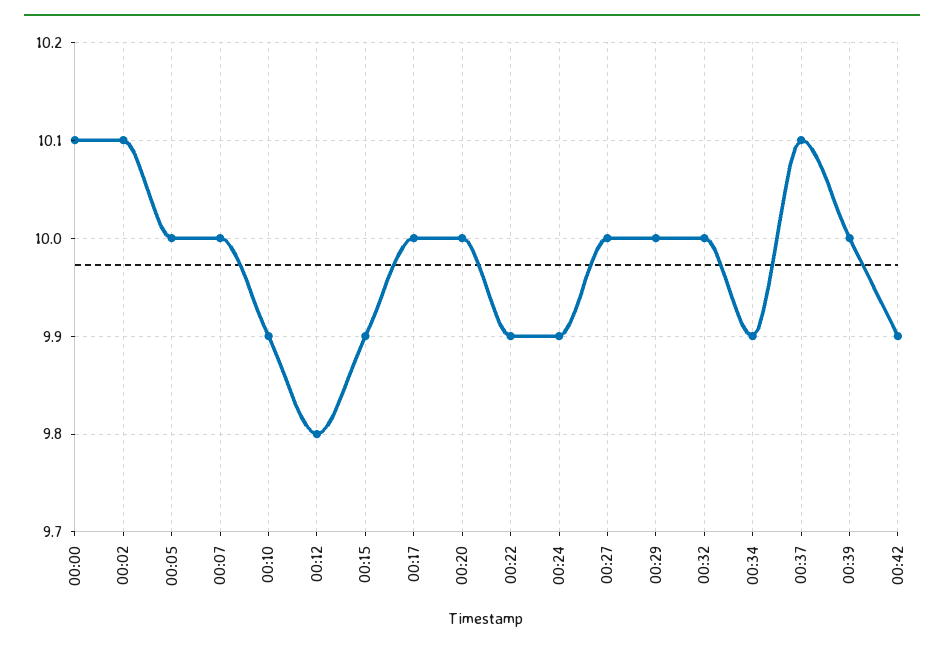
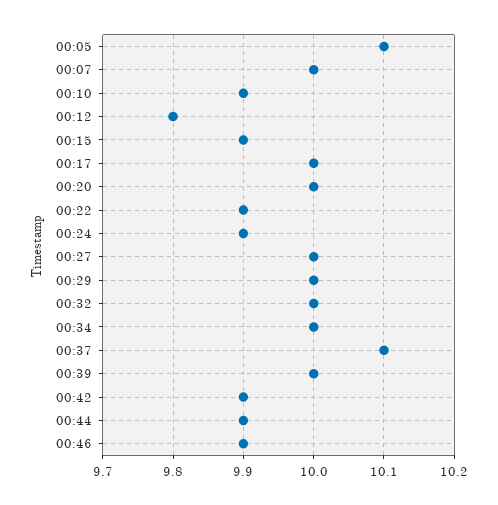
00:00: 10.1 -> none
00:02: 10.1 -> none
00:05: 10 -> 10.1
00:34: 9.9 -> 10
00:44: none -> 9.9
00:46: none -> 9.9

